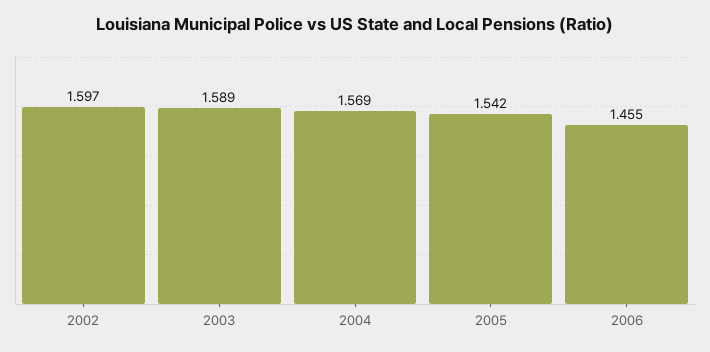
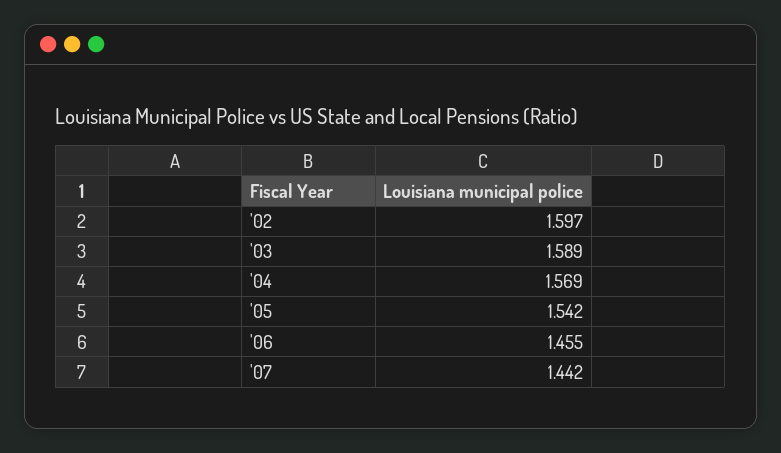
'07: none -> 1.442

